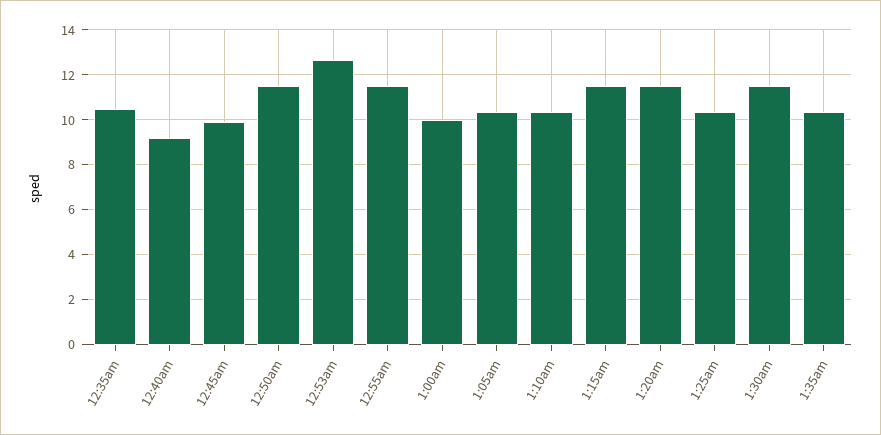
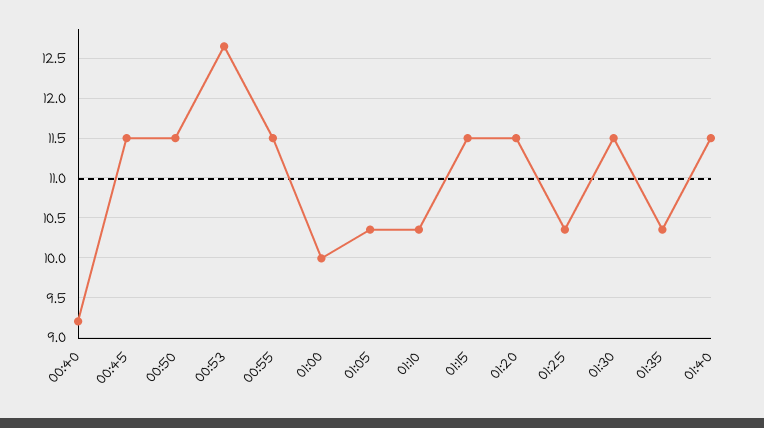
12:35am: 10.5 -> none
12:45am: 10 -> 11.5
01:40: none -> 11.5

